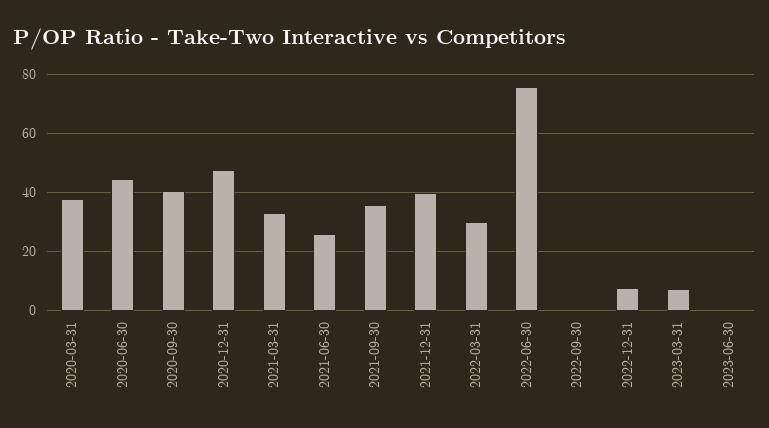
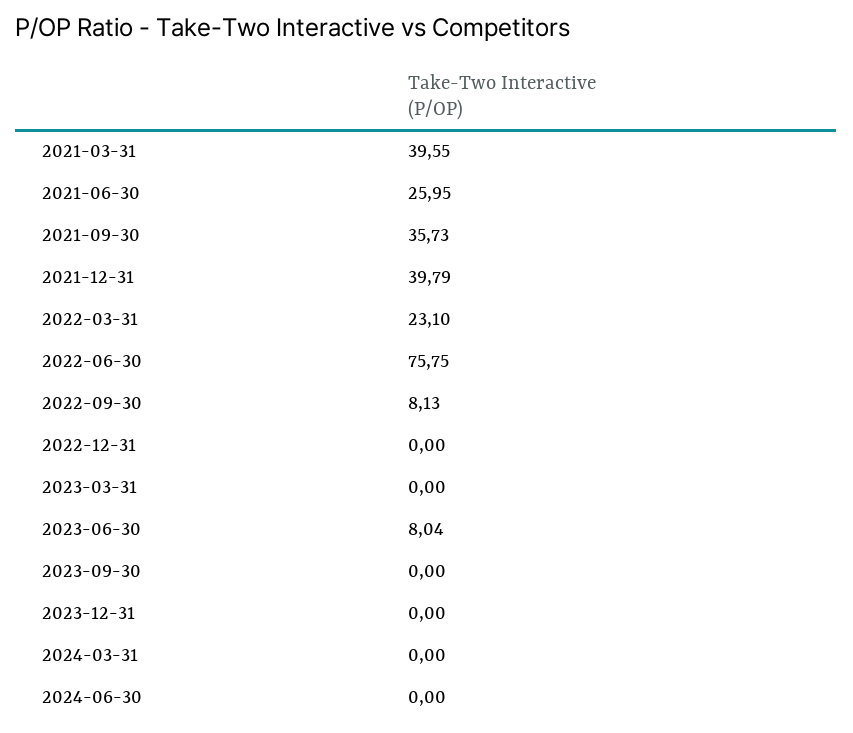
2020-03-31: 37.5 -> none
2020-06-30: 45 -> none
2020-09-30: 40 -> none
2020-12-31: 47.5 -> none
2021-03-31: 32.5 -> 39.55
2022-03-31: 30 -> 23.1
2022-09-30: 0 -> 8.13
2022-12-31: 7.5 -> 0
2023-03-31: 7.5 -> 0
2023-06-30: 0 -> 8.04
2023-09-30: none -> 0
2023-12-31: none -> 0
2024-03-31: none -> 0
2024-06-30: none -> 0

